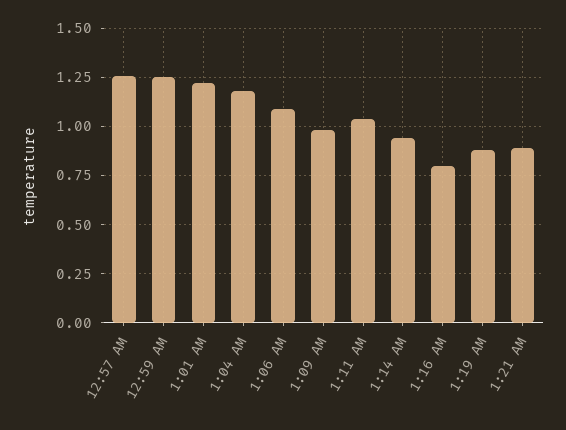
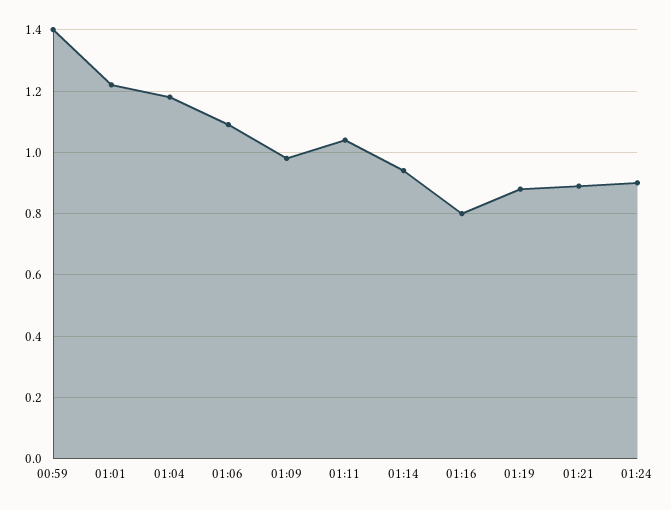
12:57 AM: 1.25 -> none
12:59 AM: 1.25 -> 1.4
01:24: none -> 0.9

